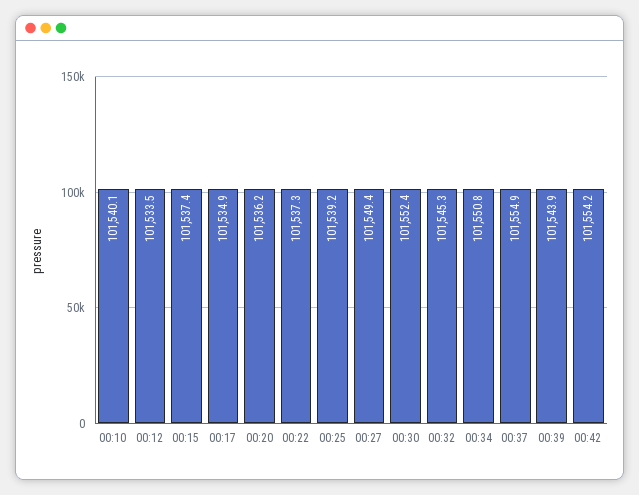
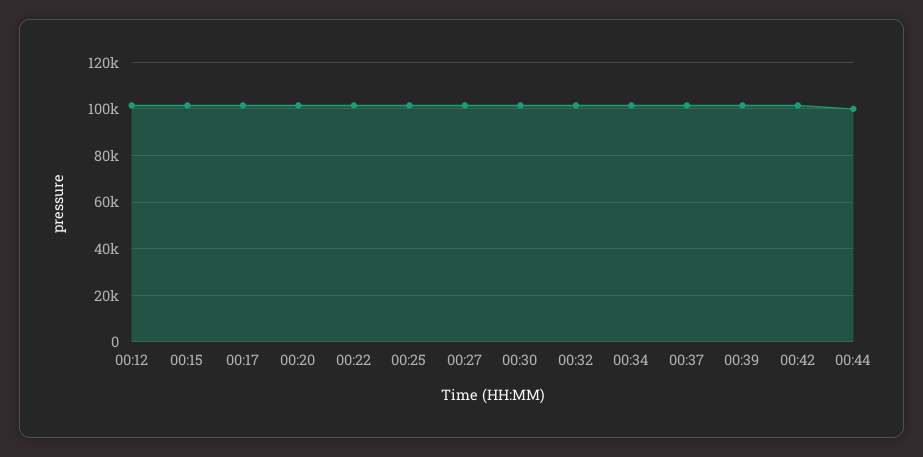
00:10: 101540.1 -> none
00:44: none -> 100000

